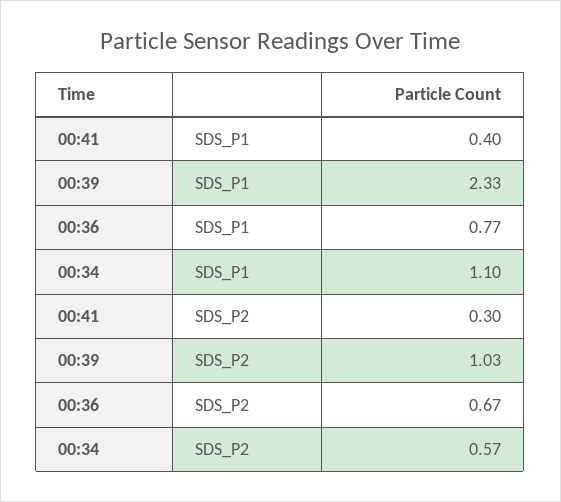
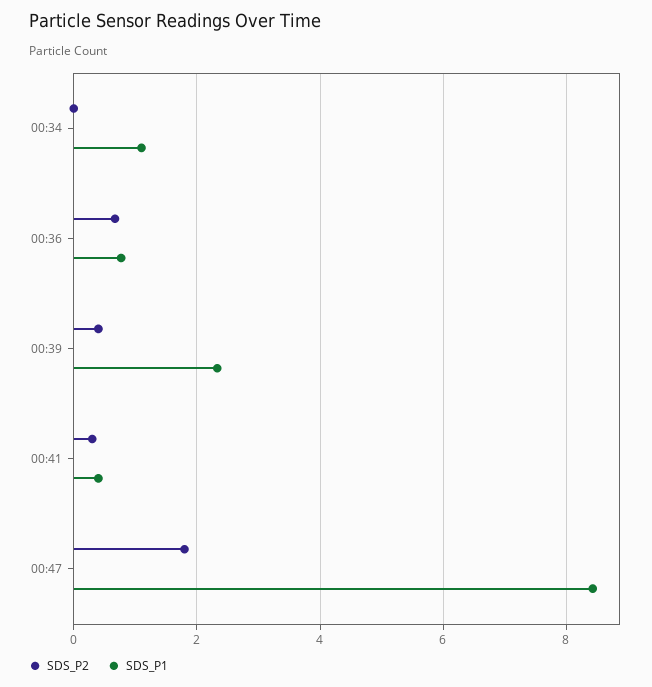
SDS_P2, 00:39: 1.03 -> 0.4
SDS_P2, 00:34: 0.57 -> 0
SDS_P2, 00:47: none -> 1.8
SDS_P1, 00:47: none -> 8.4

